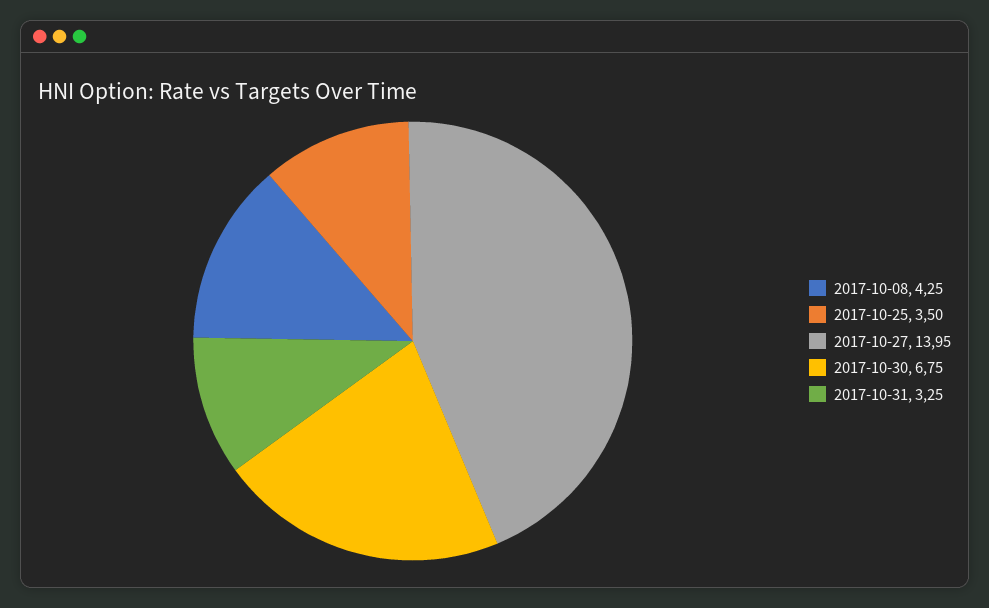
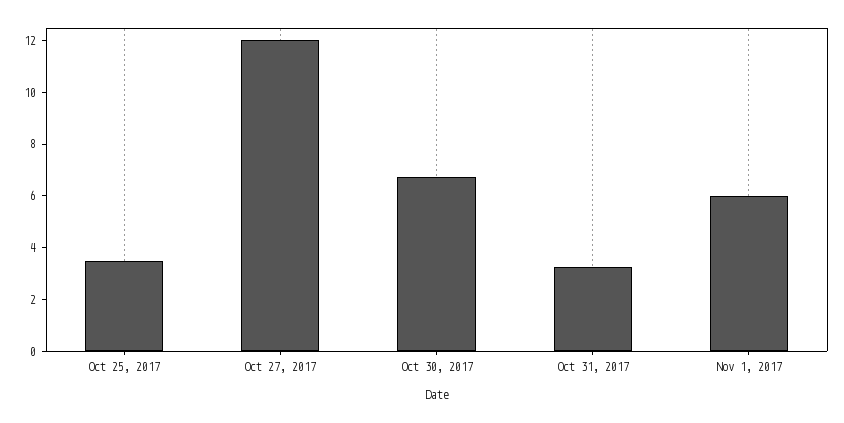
2017-10-08: 4.25 -> none
2017-10-27: 13.95 -> 12
Nov 1, 2017: none -> 6

